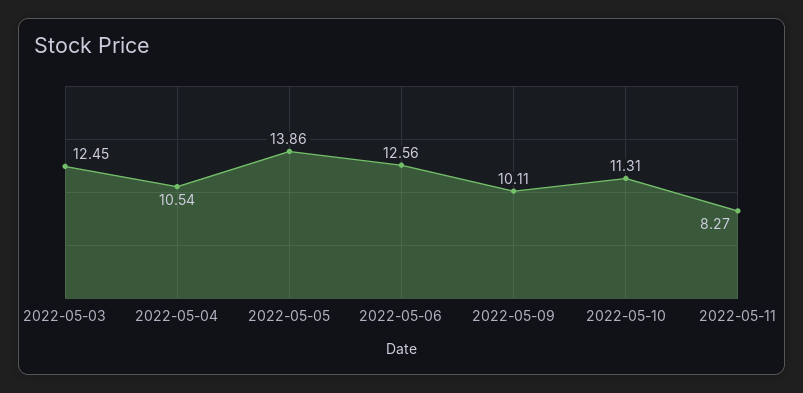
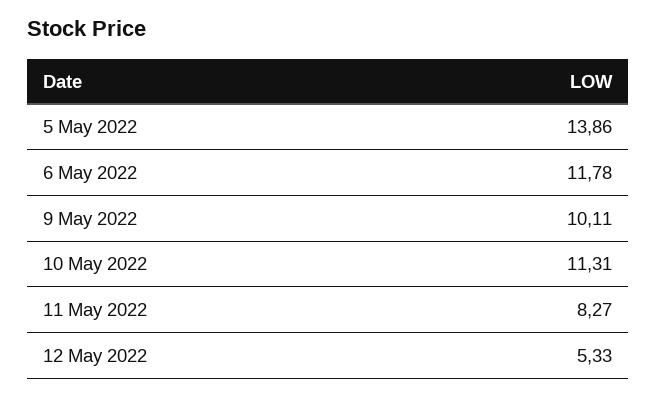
2022-05-03: 12.45 -> none
2022-05-04: 10.54 -> none
2022-05-06: 12.56 -> 11.78
12 May 2022: none -> 5.33

